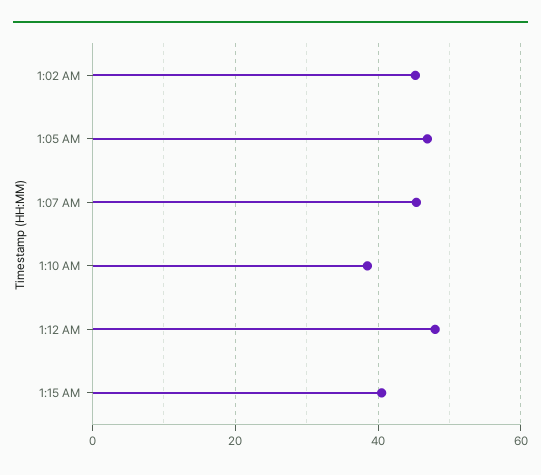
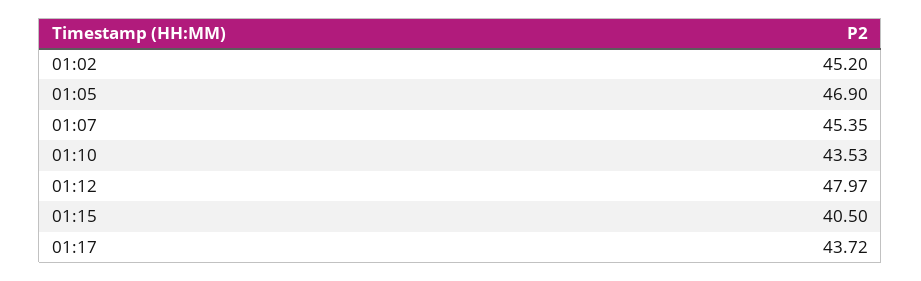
1:10 AM: 38 -> 43.53
01:17: none -> 43.72

